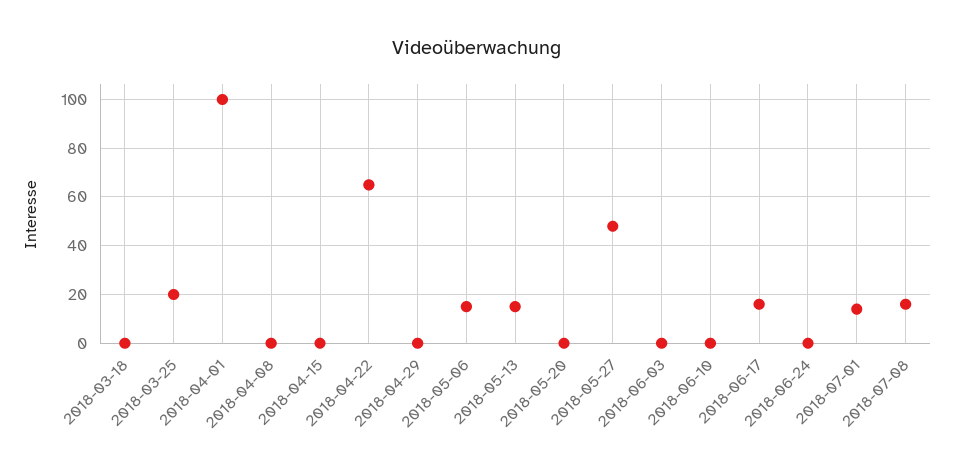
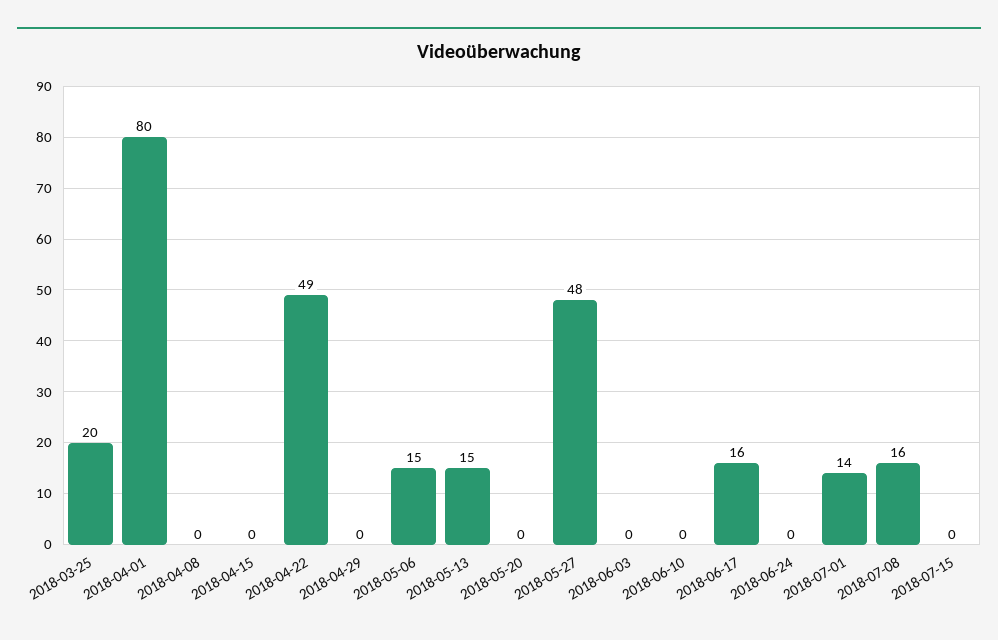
2018-03-18: 0 -> none
2018-04-01: 100 -> 80
2018-04-22: 65 -> 49
2018-07-15: none -> 0

